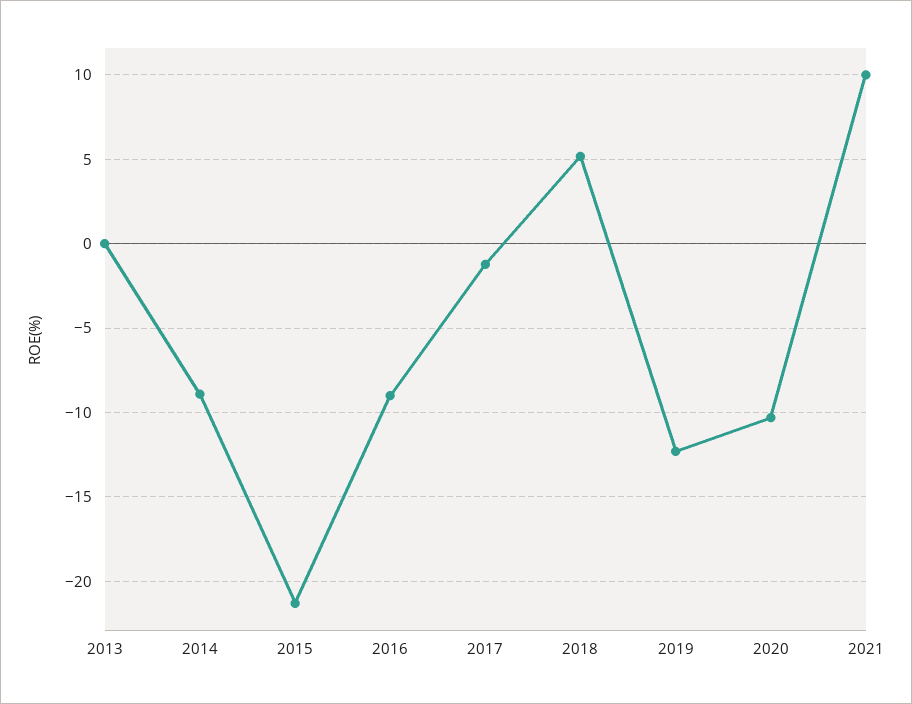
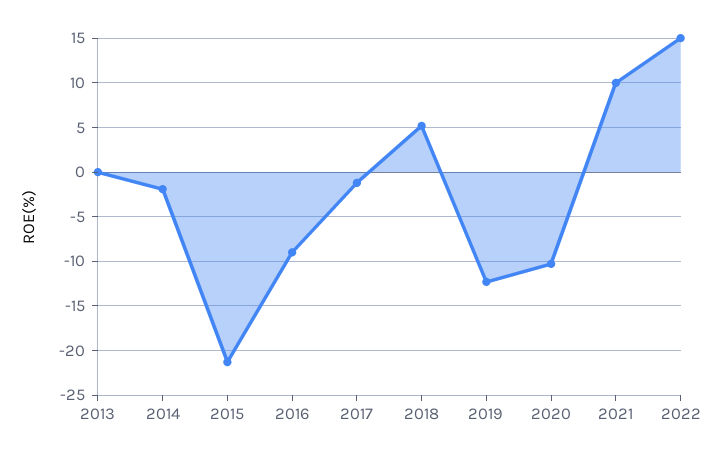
2014: -9 -> -2
2022: none -> 15

